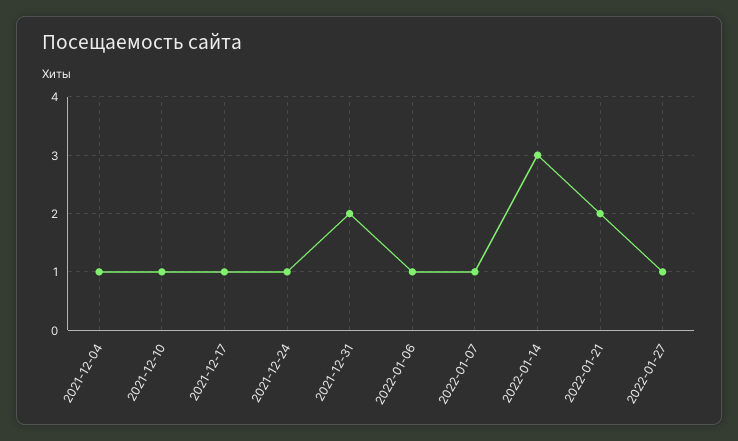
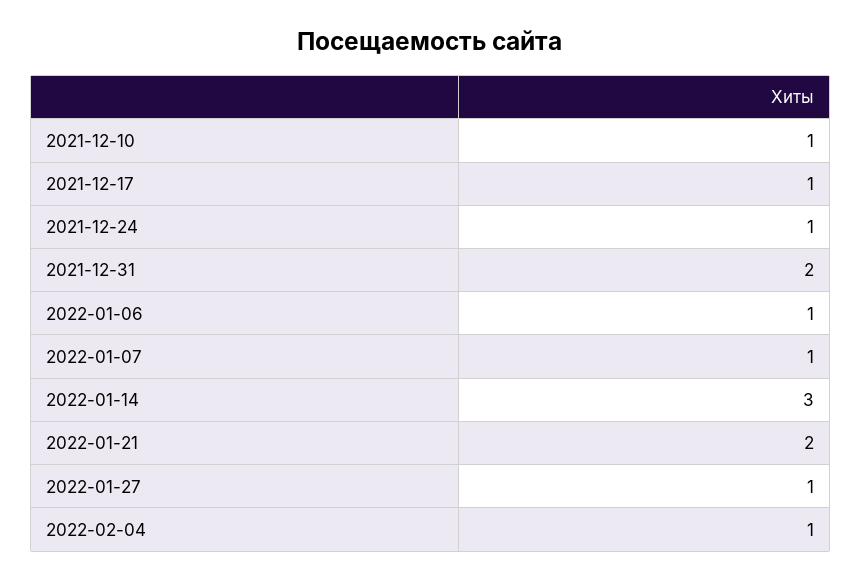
2021-12-04: 1 -> none
2022-02-04: none -> 1

